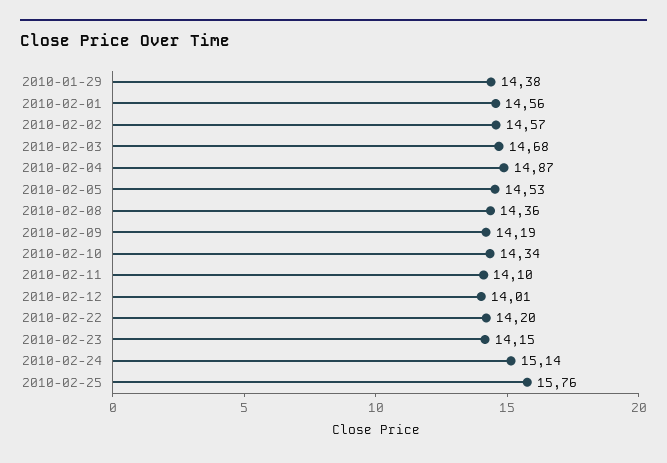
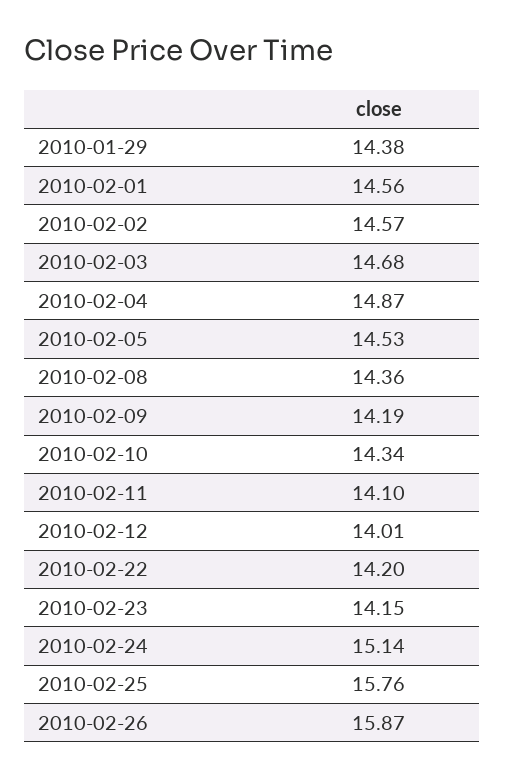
2010-02-26: none -> 15.87

